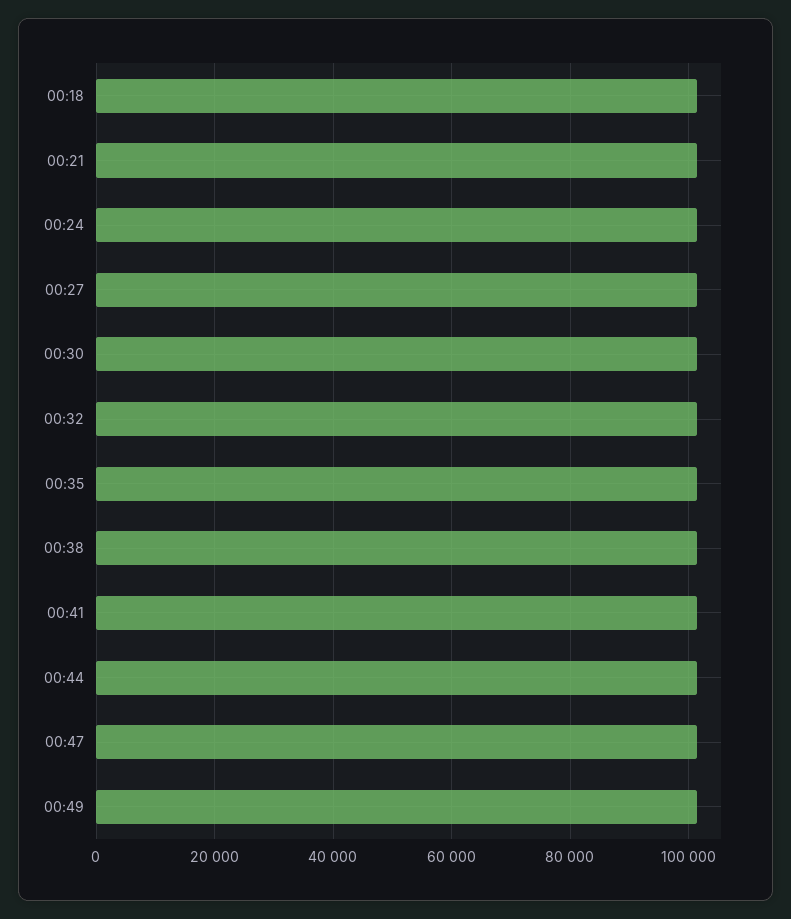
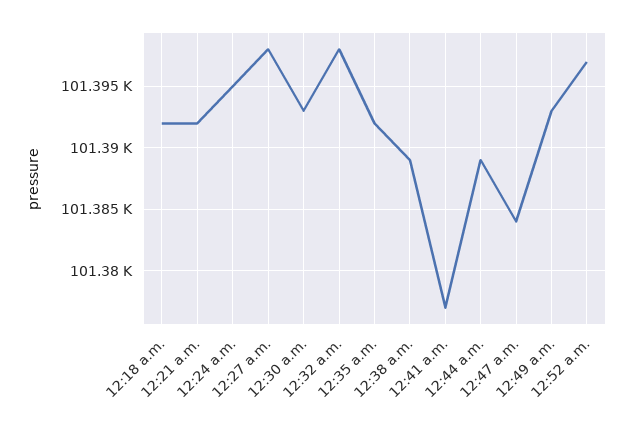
12:52 a.m.: none -> 101397

